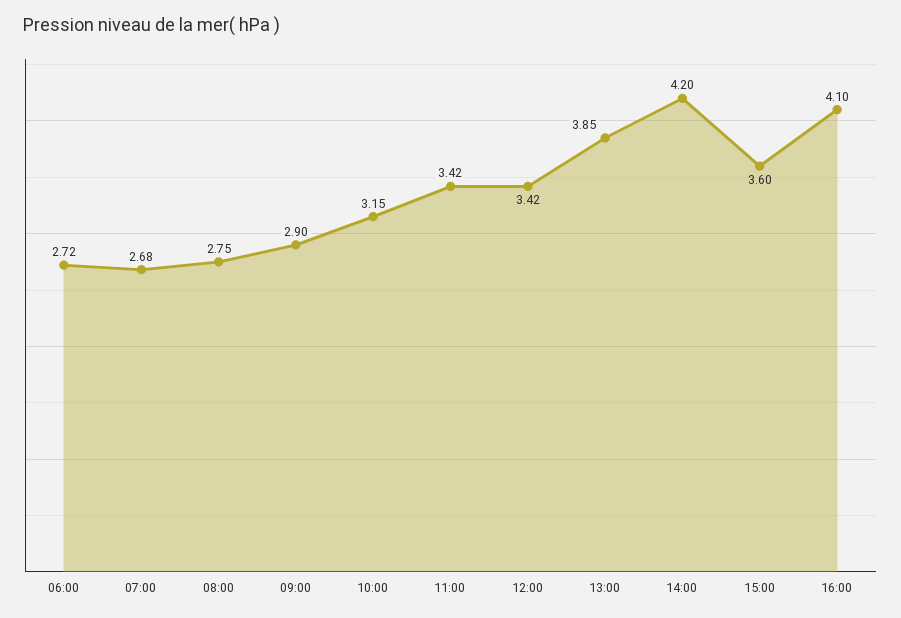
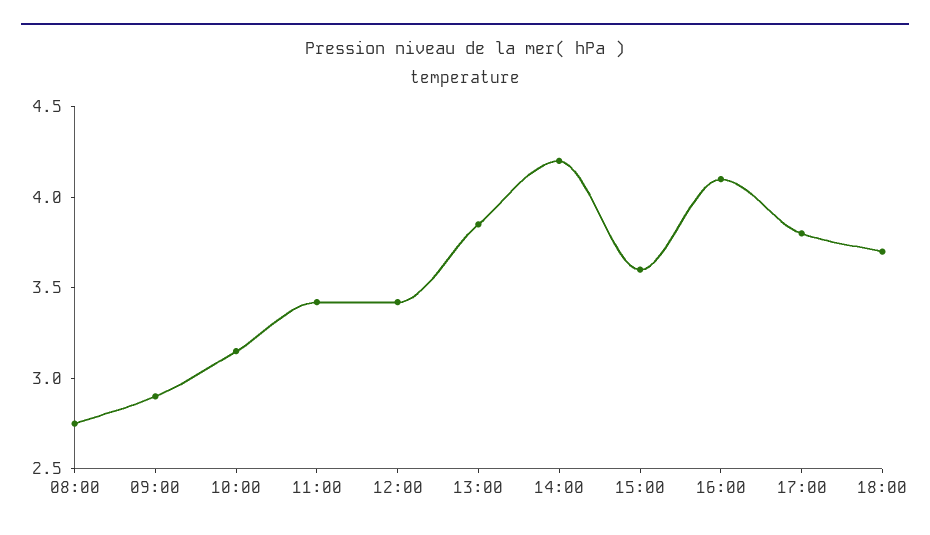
06:00: 2.72 -> none
07:00: 2.68 -> none
17:00: none -> 3.8
18:00: none -> 3.7

